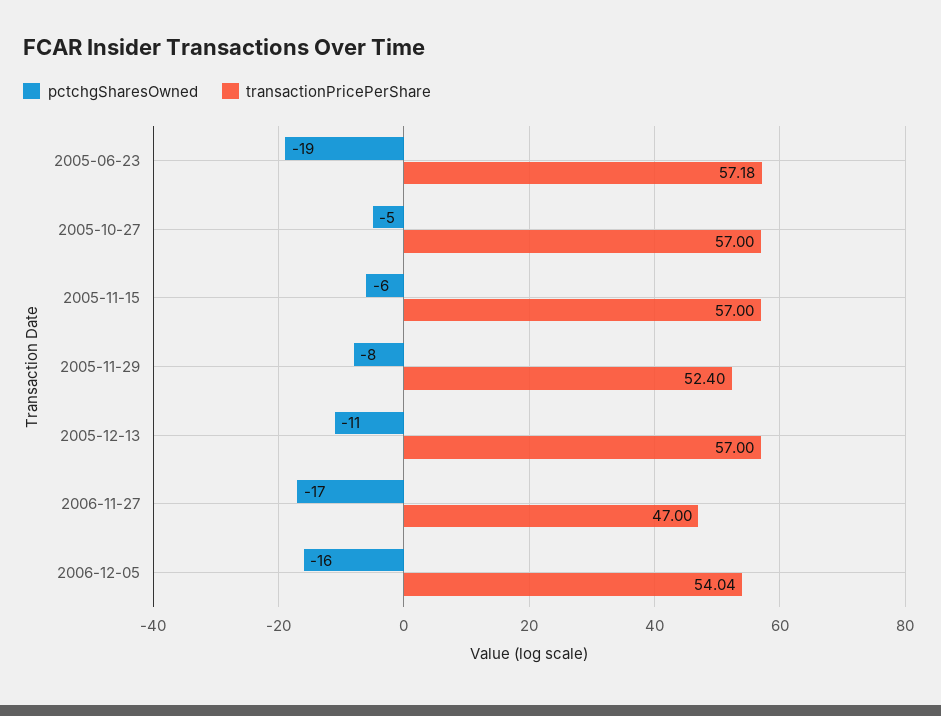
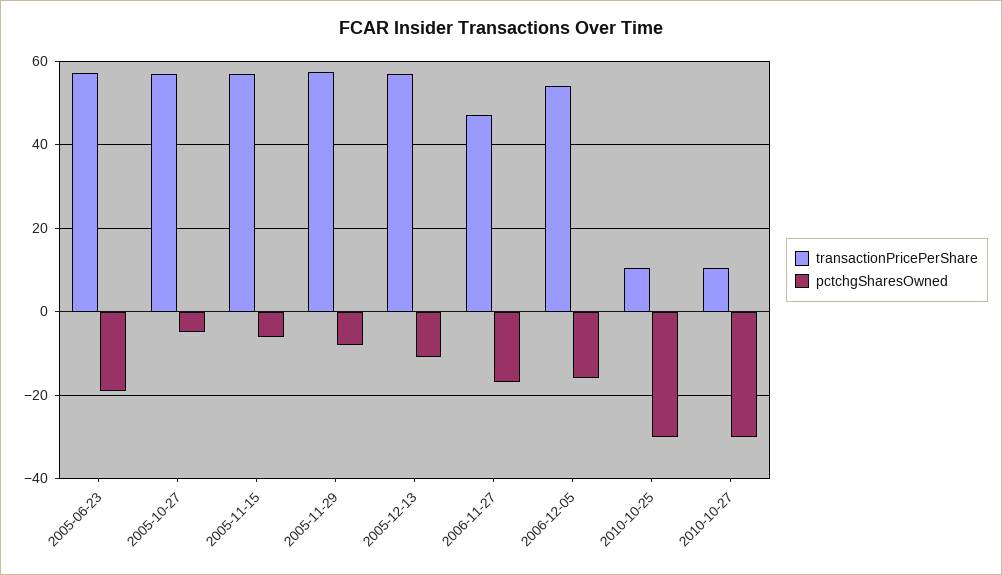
transactionPricePerShare, 2005-11-29: 52.4 -> 58
transactionPricePerShare, 2010-10-25: none -> 10
pctchgSharesOwned, 2010-10-25: none -> -30
transactionPricePerShare, 2010-10-27: none -> 10
pctchgSharesOwned, 2010-10-27: none -> -30

